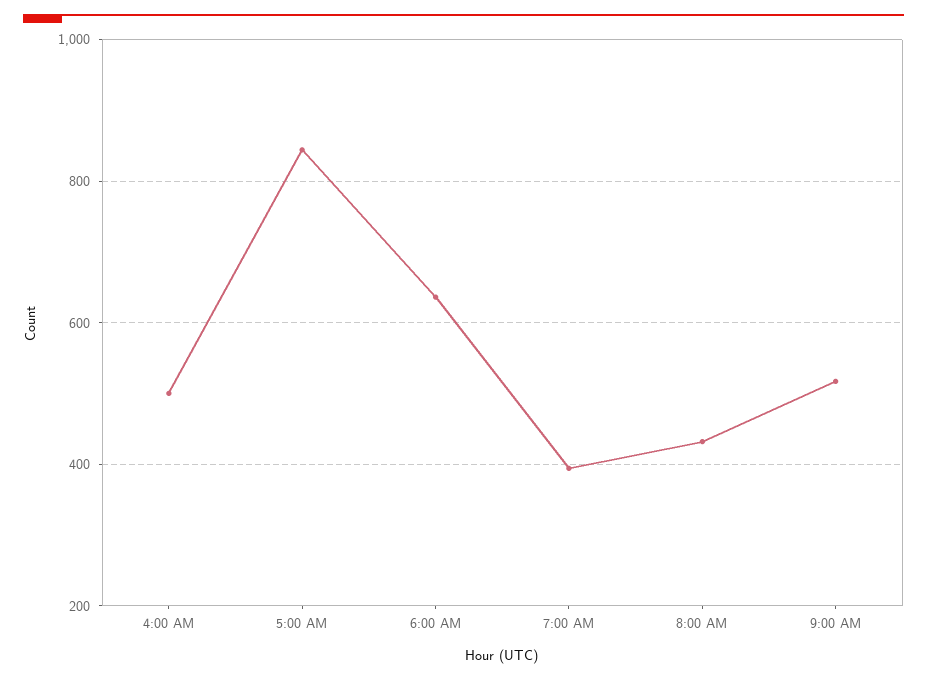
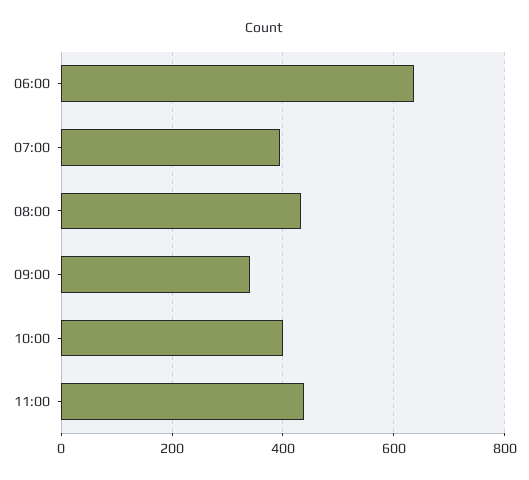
4:00 AM: 500 -> none
5:00 AM: 840 -> none
9:00 AM: 520 -> 340
10:00: none -> 400
11:00: none -> 440

